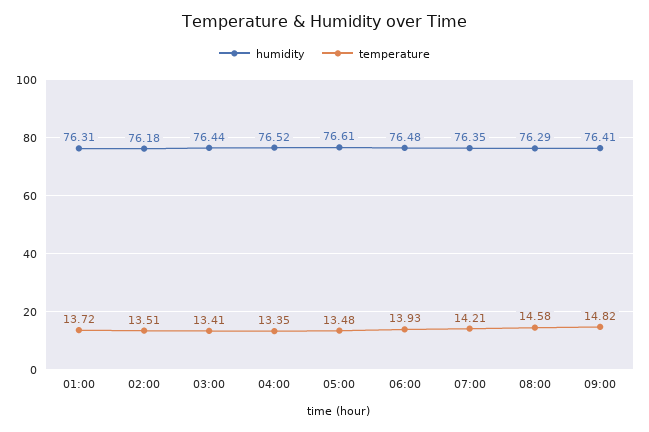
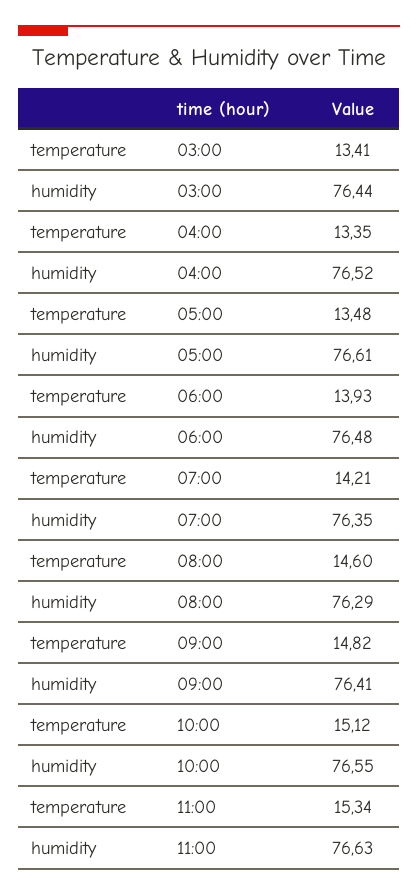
humidity, 01:00: 76.31 -> none
temperature, 01:00: 13.72 -> none
humidity, 02:00: 76.18 -> none
temperature, 02:00: 13.51 -> none
temperature, 08:00: 14.58 -> 14.6
temperature, 10:00: none -> 15.12
humidity, 10:00: none -> 76.55
temperature, 11:00: none -> 15.34
humidity, 11:00: none -> 76.63

